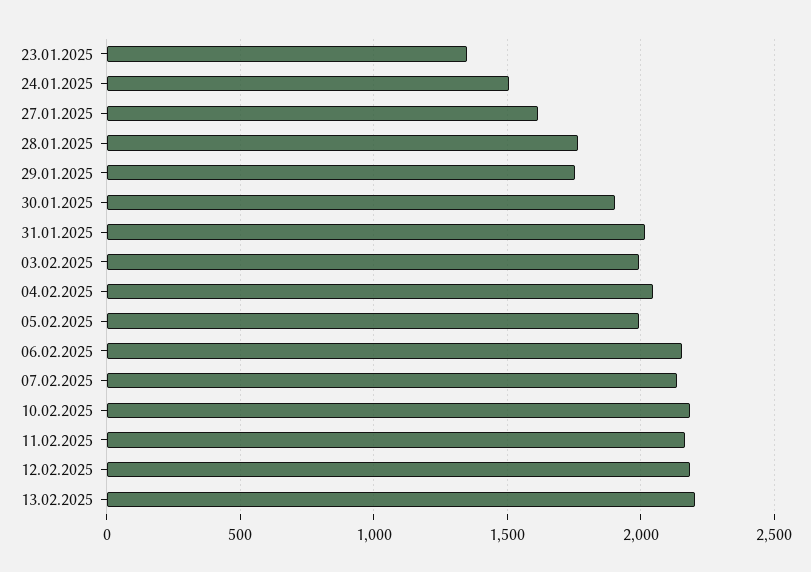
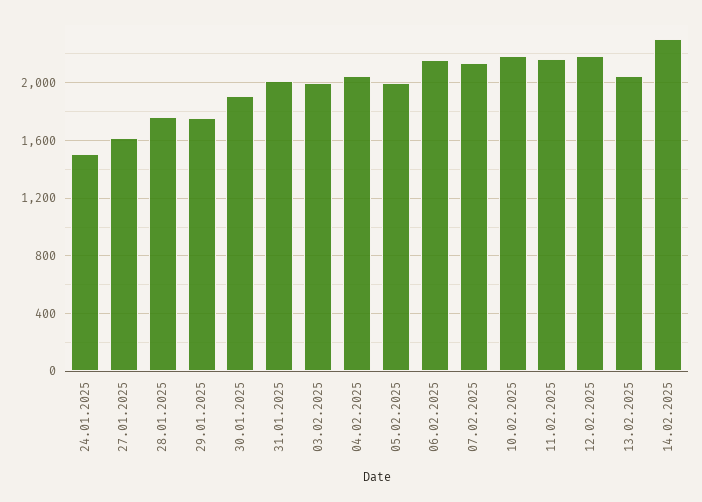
23.01.2025: 1350 -> none
13.02.2025: 2200 -> 2050
14.02.2025: none -> 2300

